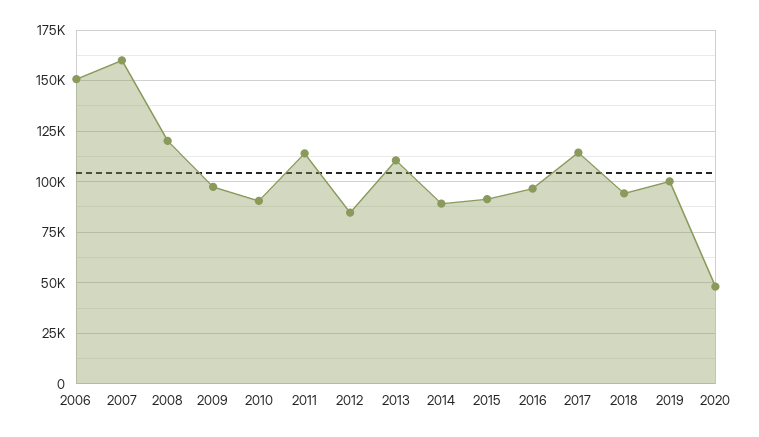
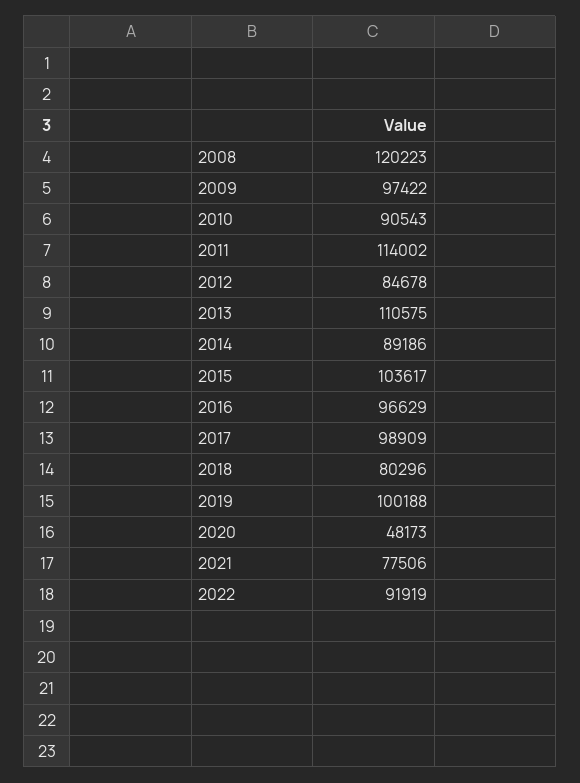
2006: 150000 -> none
2007: 160000 -> none
2015: 90000 -> 103617
2017: 115000 -> 98909
2018: 95000 -> 80296
2021: none -> 77506
2022: none -> 91919

